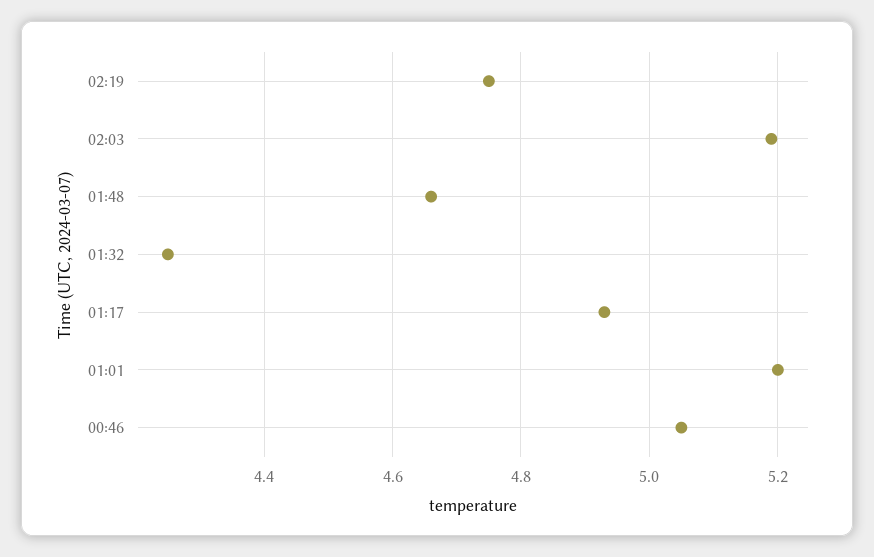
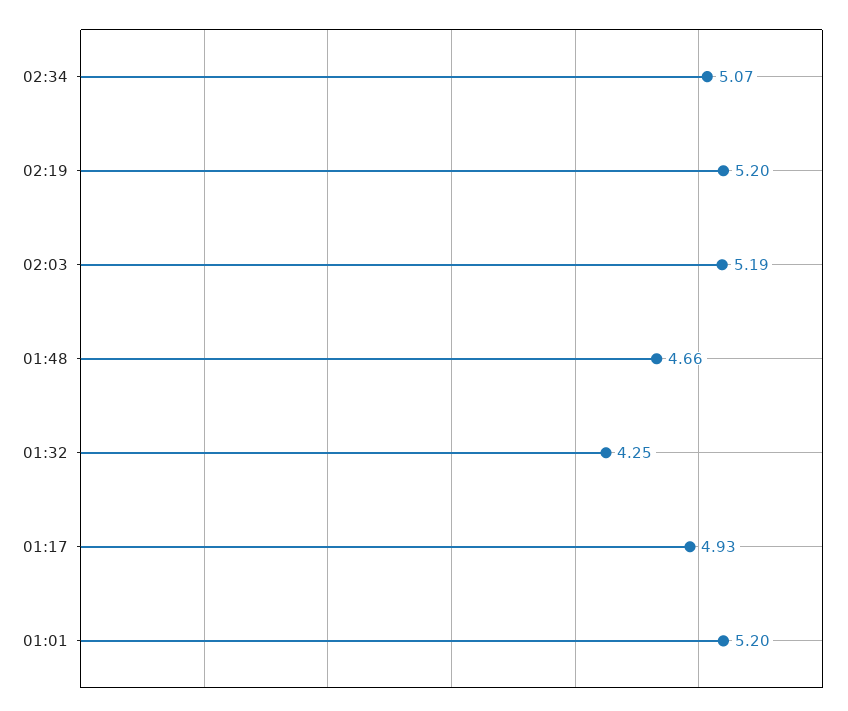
02:19: 4.75 -> 5.2
00:46: 5.05 -> none
02:34: none -> 5.07

